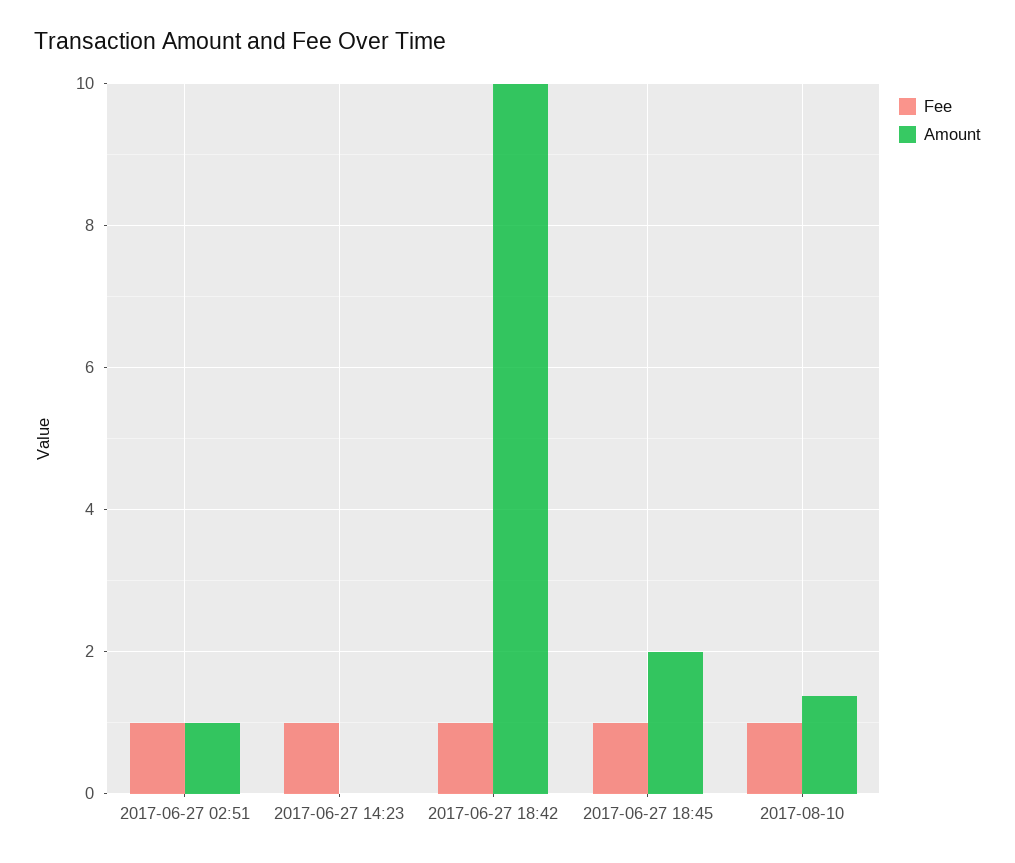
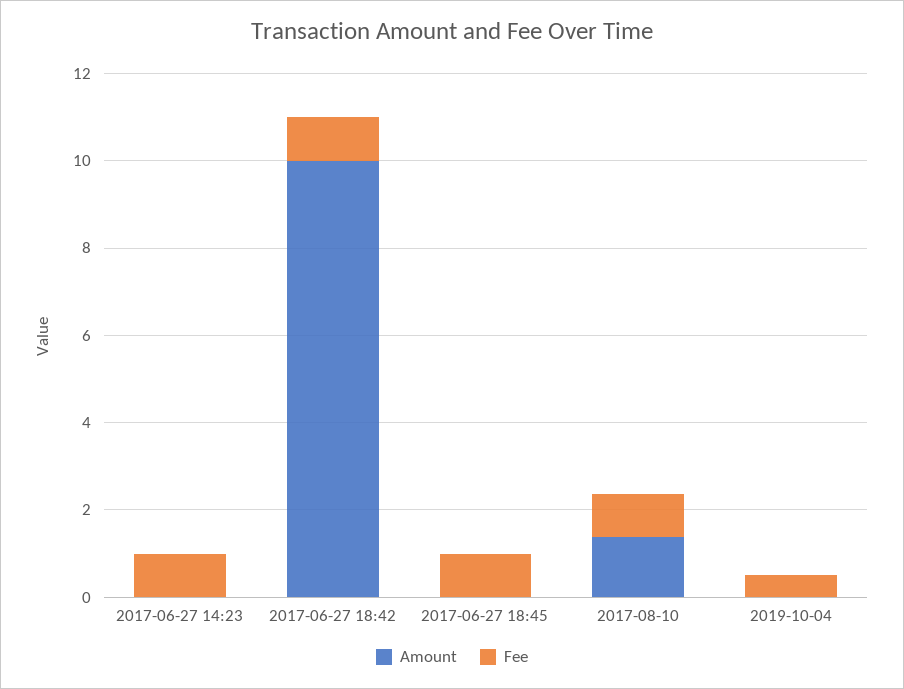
Fee, 2017-06-27 02:51: 1 -> none
Amount, 2017-06-27 02:51: 1 -> none
Amount, 2017-06-27 18:45: 2 -> 0
Amount, 2019-10-04: none -> 0
Fee, 2019-10-04: none -> 0.5

